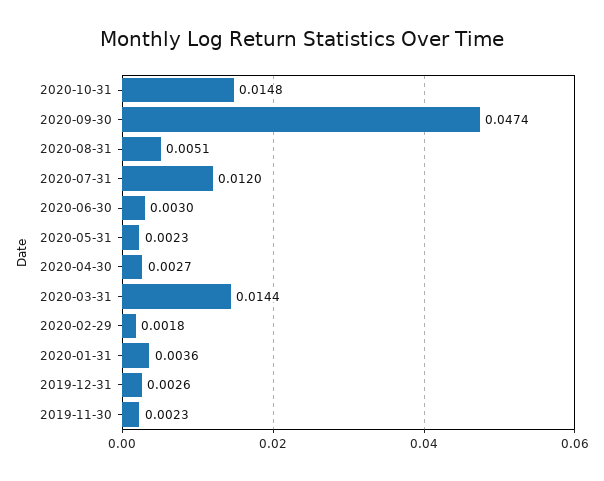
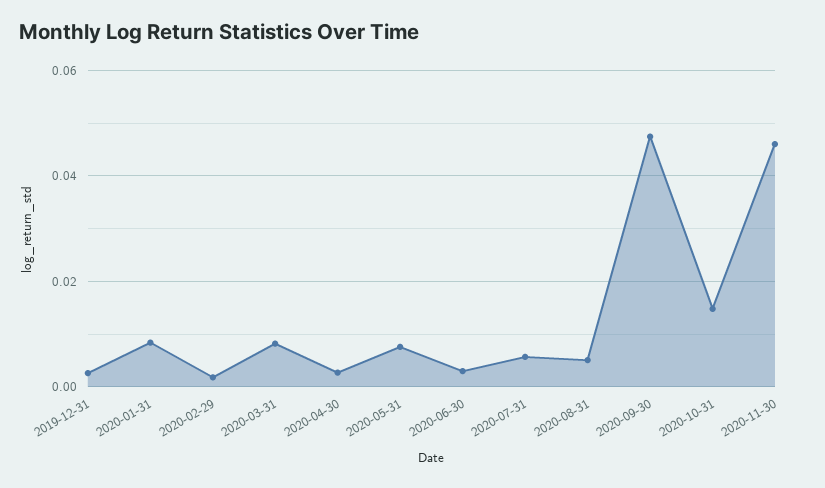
2020-07-31: 0.012 -> 0.006
2020-05-31: 0.0023 -> 0.008
2020-03-31: 0.0144 -> 0.008
2020-01-31: 0.0036 -> 0.008
2019-11-30: 0.0023 -> none
2020-11-30: none -> 0.046

